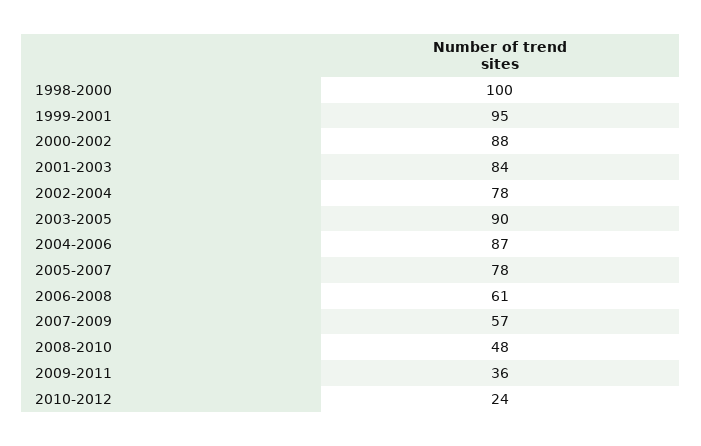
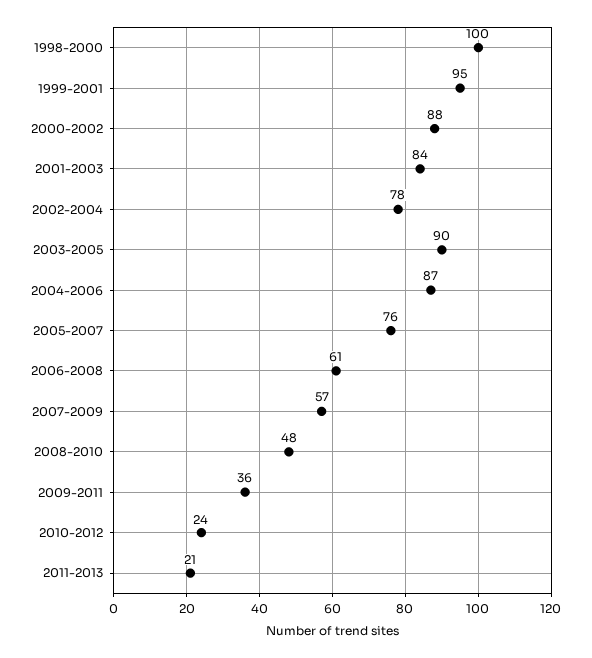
2005-2007: 78 -> 76
2011-2013: none -> 21

